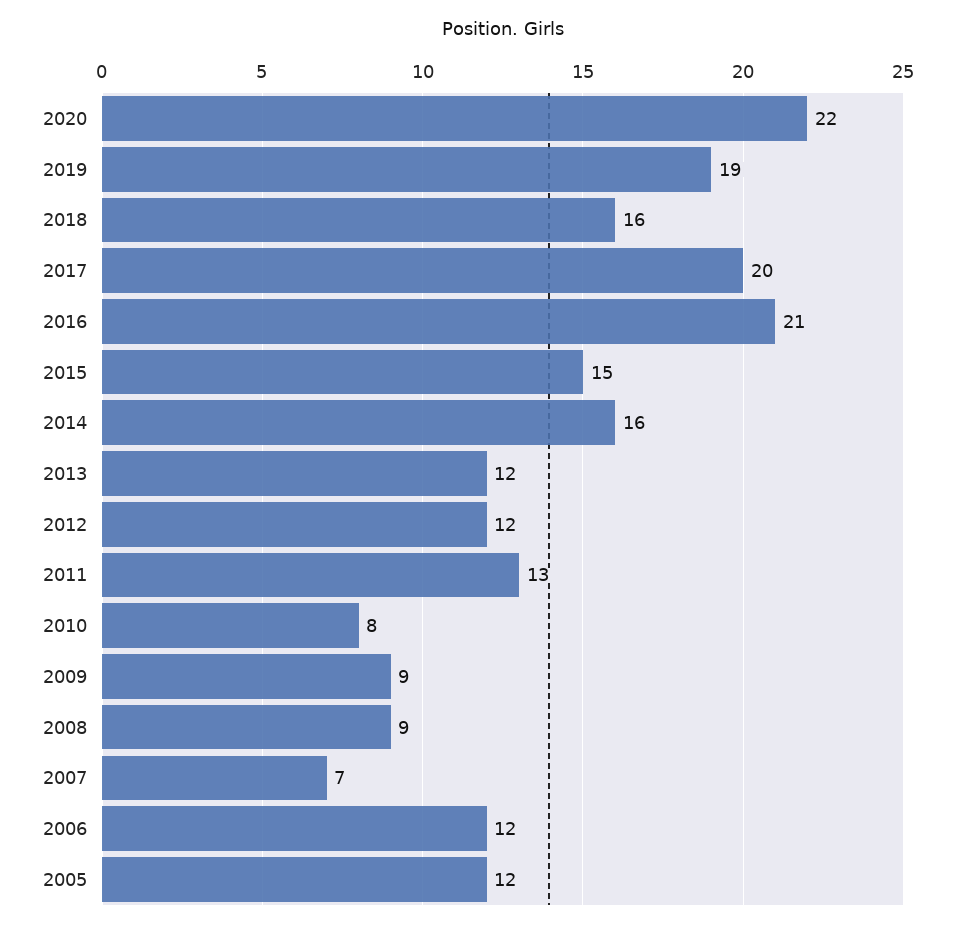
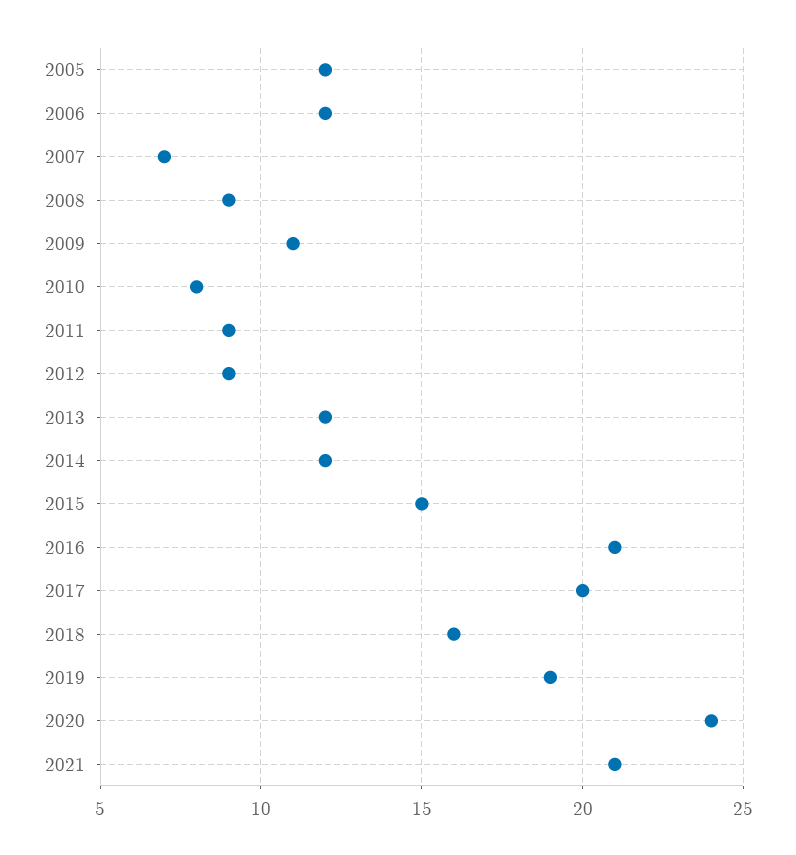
2020: 22 -> 24
2014: 16 -> 12
2012: 12 -> 9
2011: 13 -> 9
2009: 9 -> 11
2021: none -> 21

